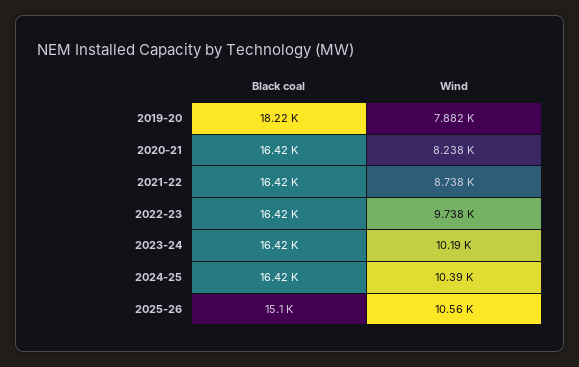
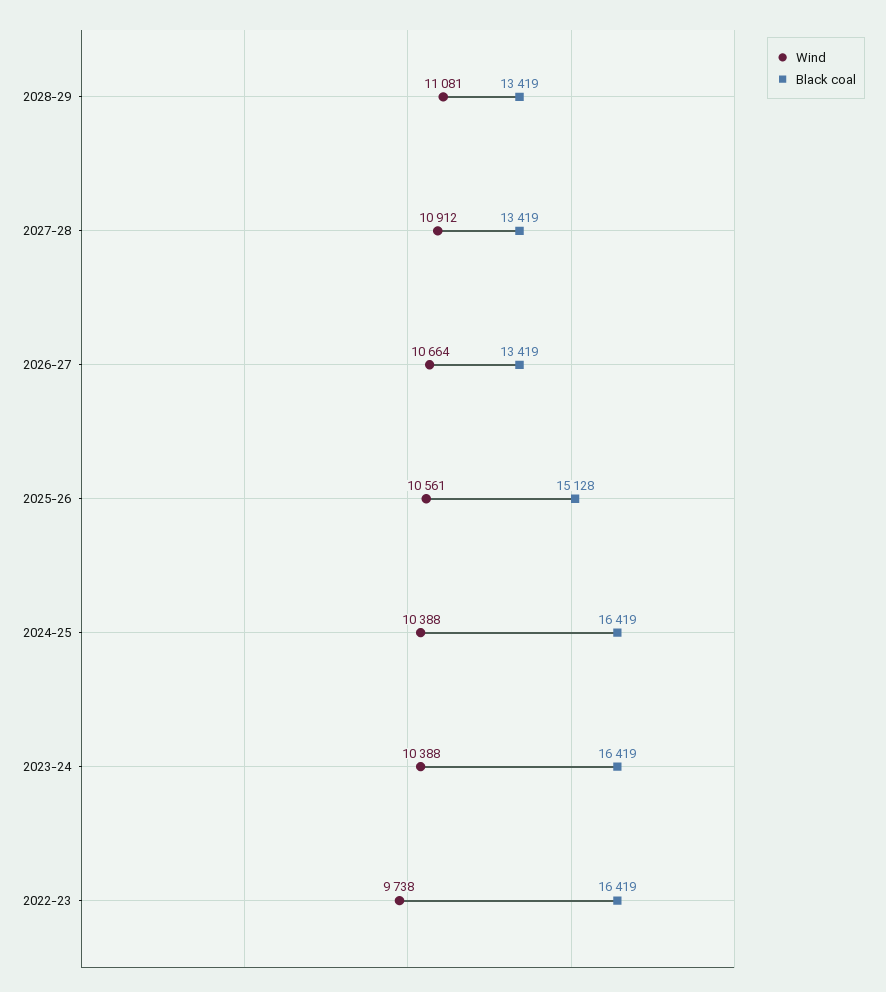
Black coal, 2019-20: 18220 -> none
Wind, 2019-20: 7882 -> none
Black coal, 2020-21: 16420 -> none
Wind, 2020-21: 8238 -> none
Black coal, 2021-22: 16420 -> none
Wind, 2021-22: 8738 -> none
Wind, 2023-24: 10190 -> 10388
Black coal, 2025-26: 15100 -> 15128
Wind, 2028-29: none -> 11081
Black coal, 2028-29: none -> 13419
Wind, 2027-28: none -> 10912
Black coal, 2027-28: none -> 13419
Wind, 2026-27: none -> 10664
Black coal, 2026-27: none -> 13419

